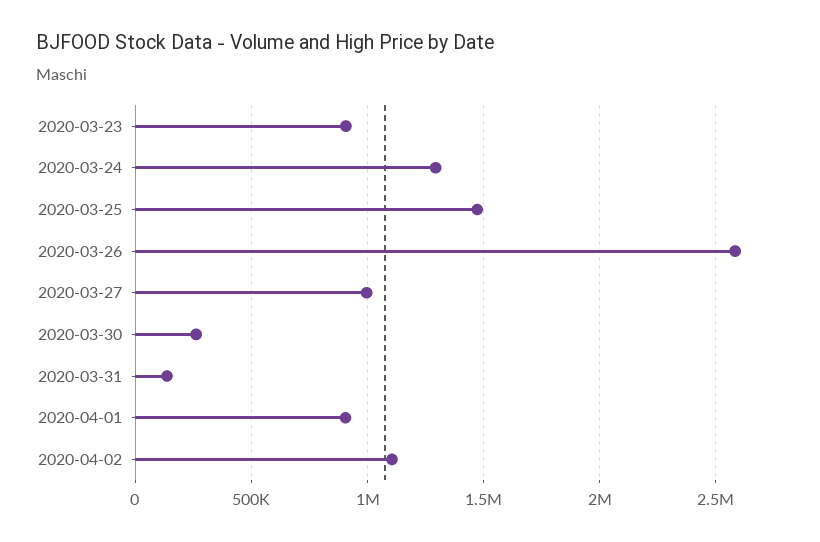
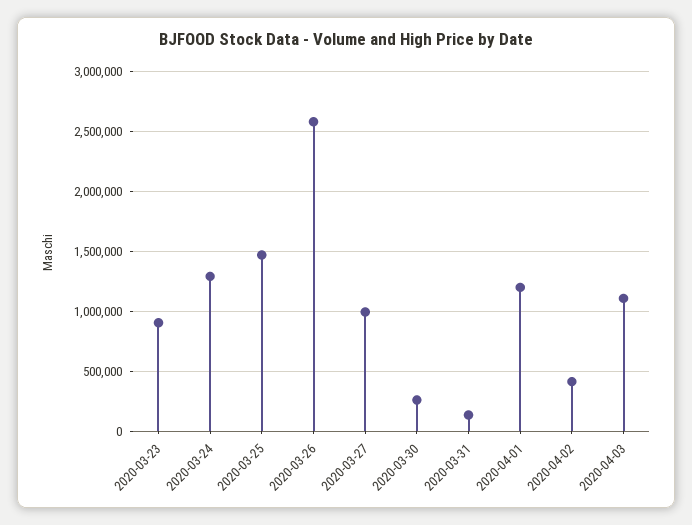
2020-04-01: 900000 -> 1200000
2020-04-02: 1100000 -> 400000
2020-04-03: none -> 1100000

